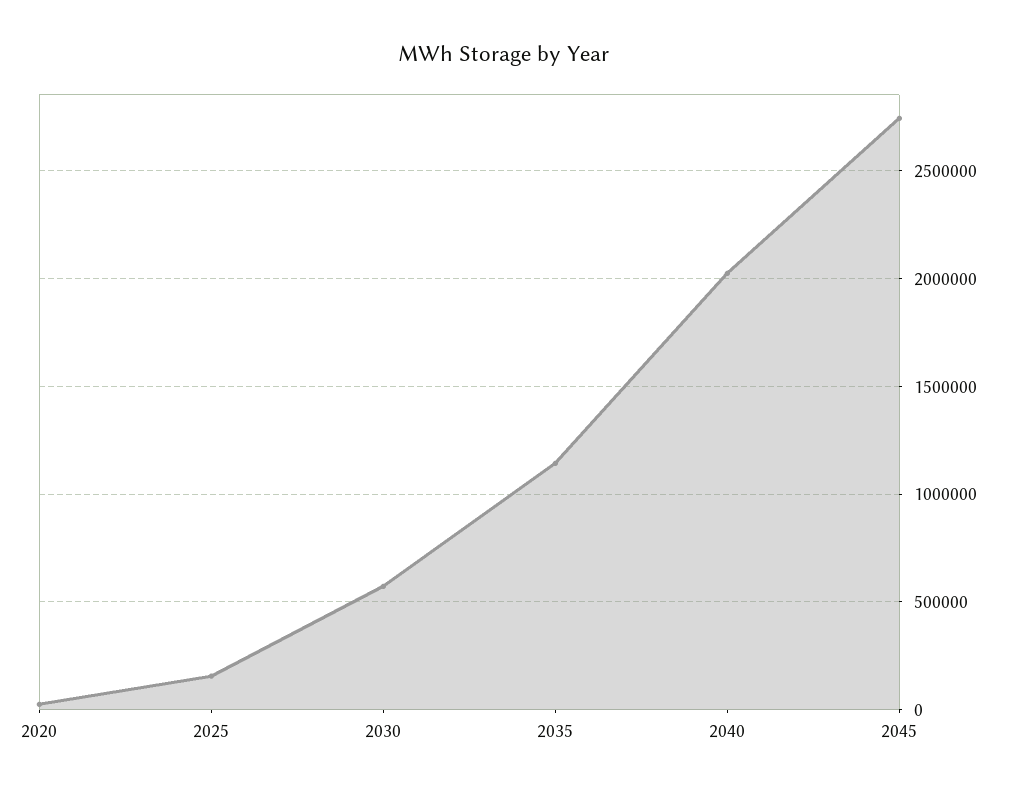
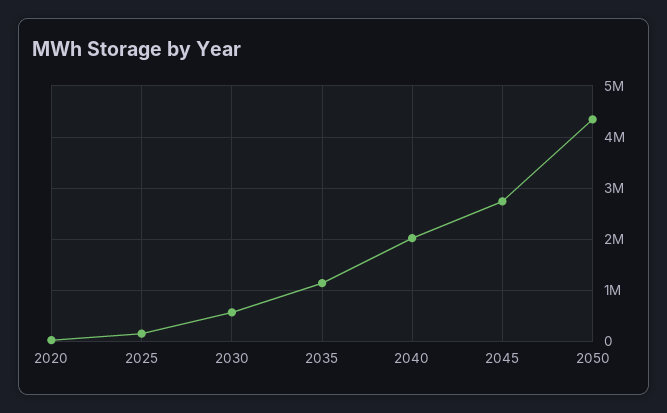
2050: none -> 4400000

